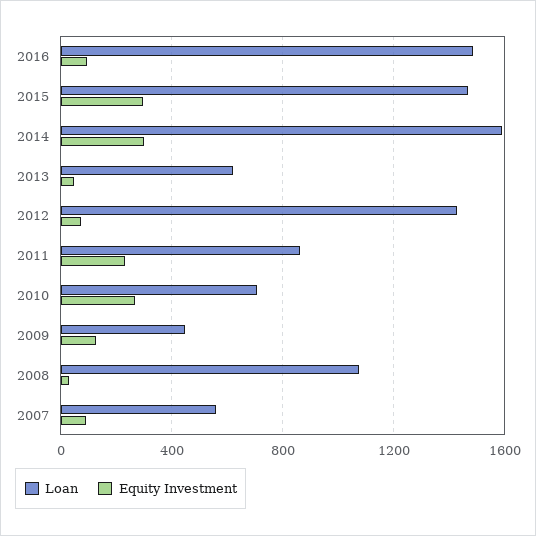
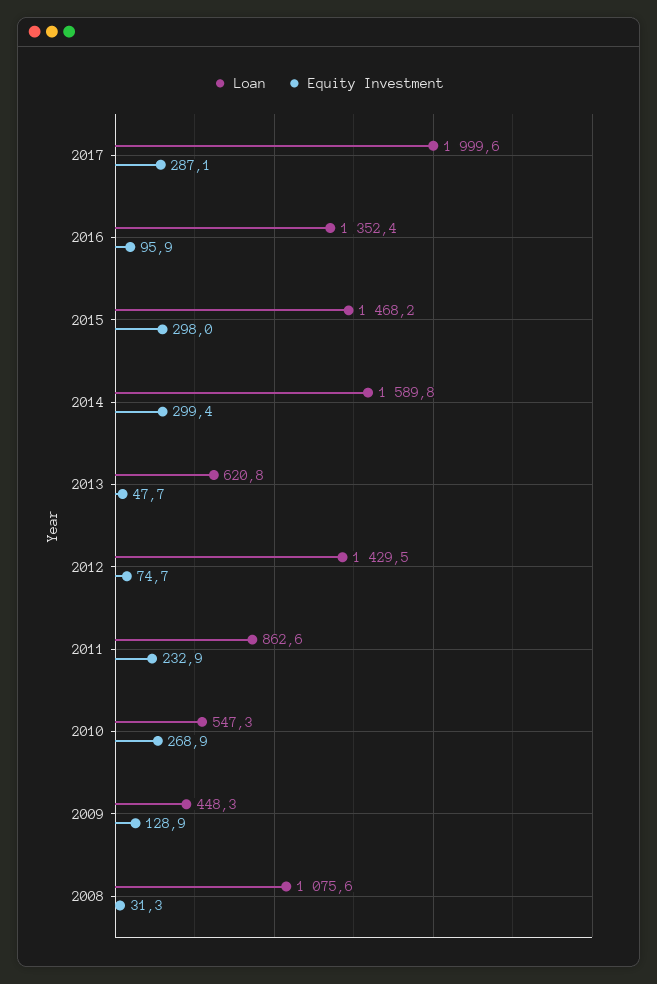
Loan, 2016: 1500 -> 1352.4
Loan, 2010: 700 -> 547.3
Loan, 2007: 550 -> none
Equity Investment, 2007: 100 -> none
Loan, 2017: none -> 1999.6
Equity Investment, 2017: none -> 287.1

